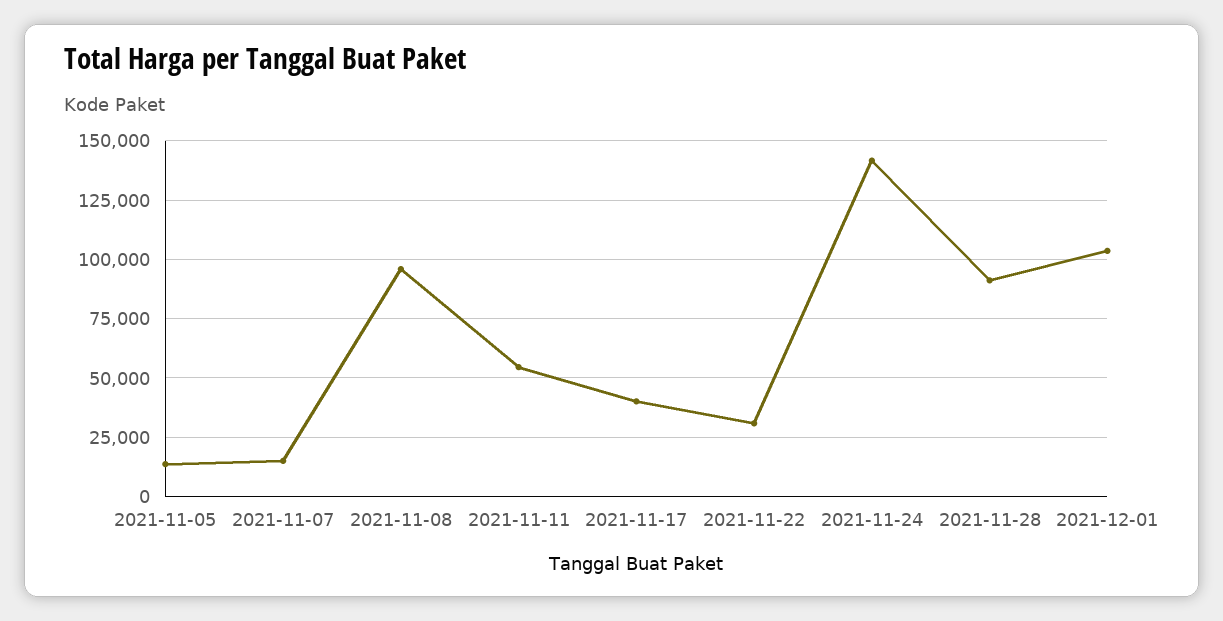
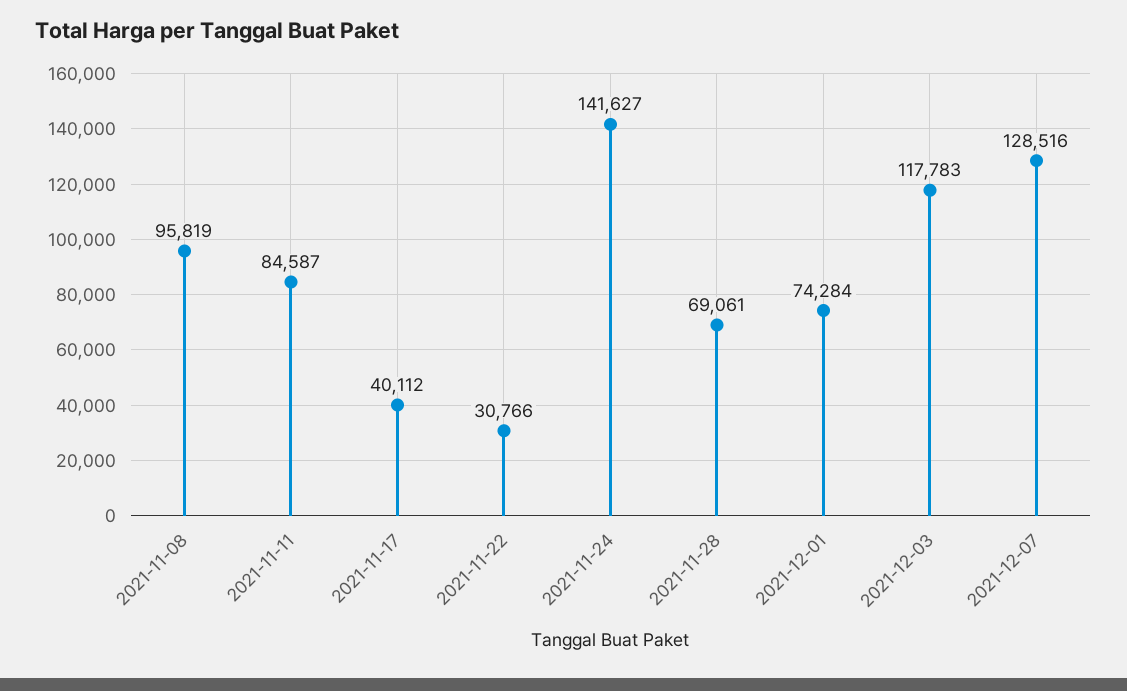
2021-11-05: 15000 -> none
2021-11-07: 15000 -> none
2021-11-11: 55000 -> 84587
2021-11-28: 90000 -> 69061
2021-12-01: 105000 -> 74284
2021-12-03: none -> 117783
2021-12-07: none -> 128516

